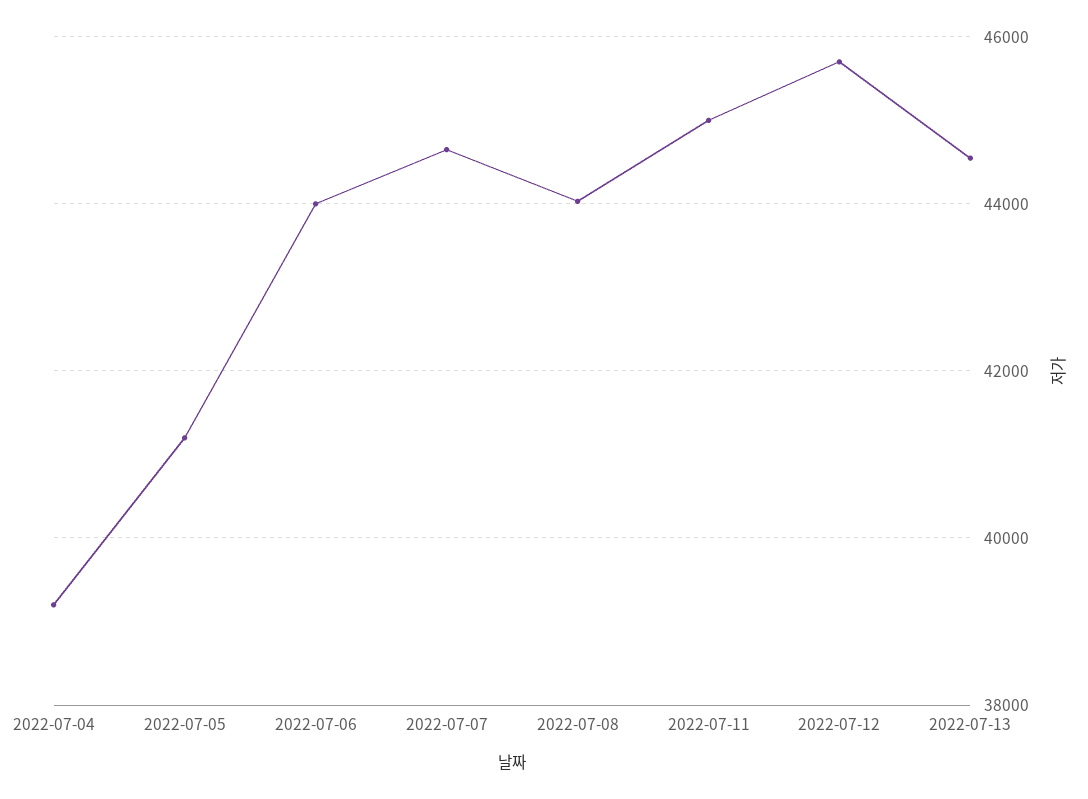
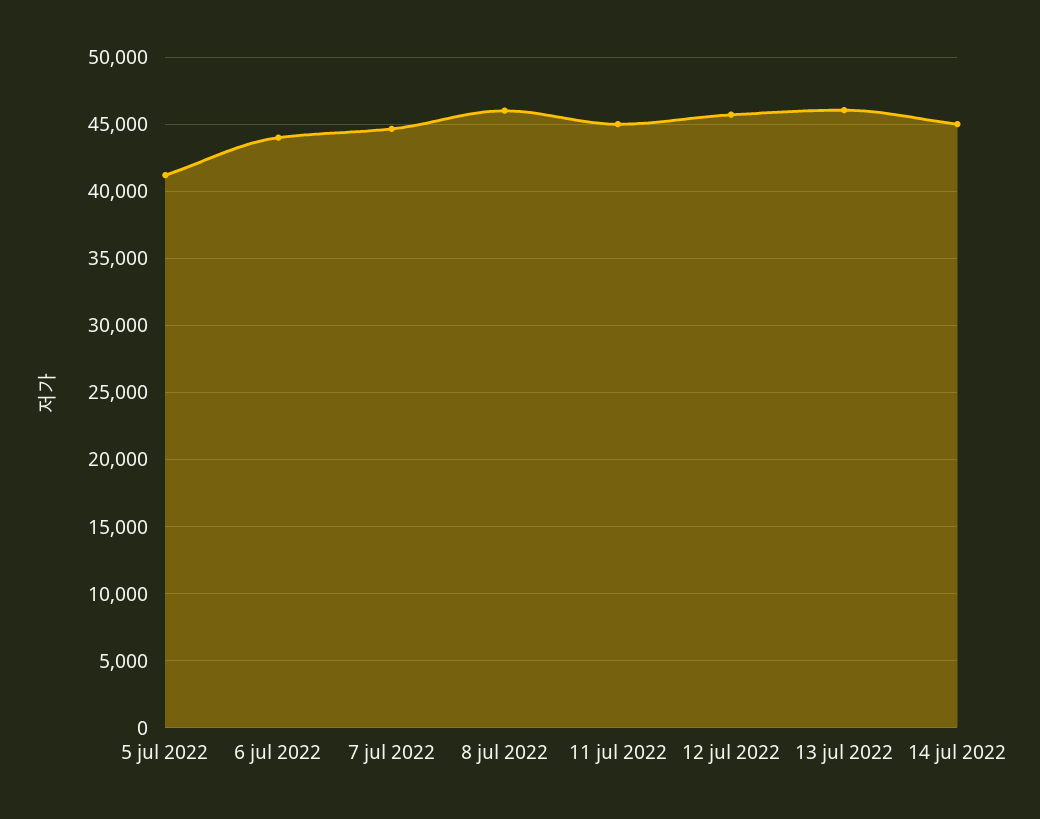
2022-07-04: 39200 -> none
2022-07-08: 44000 -> 46000
2022-07-13: 44600 -> 46000
14 jul 2022: none -> 45000

